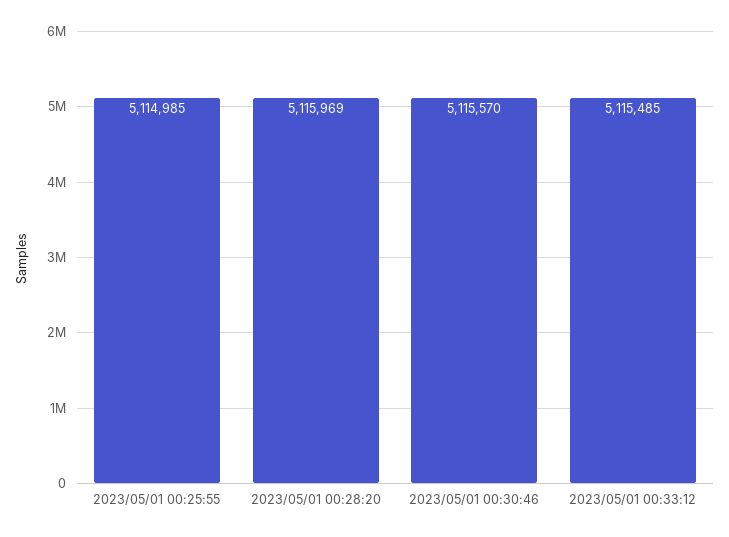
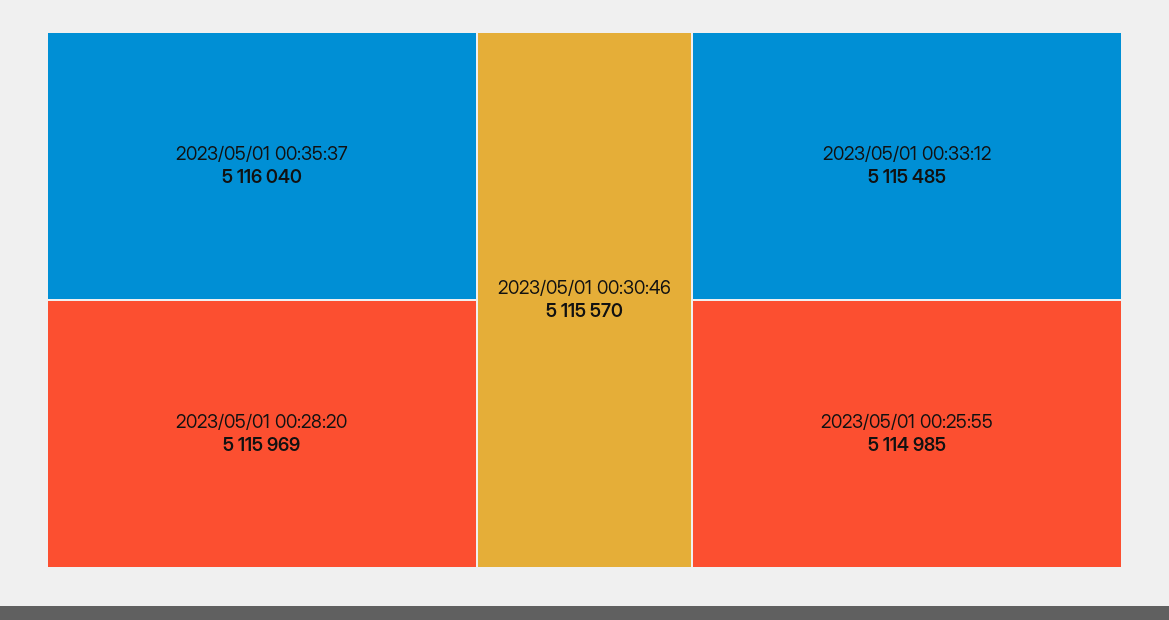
2023/05/01 00:35:37: none -> 5116040

